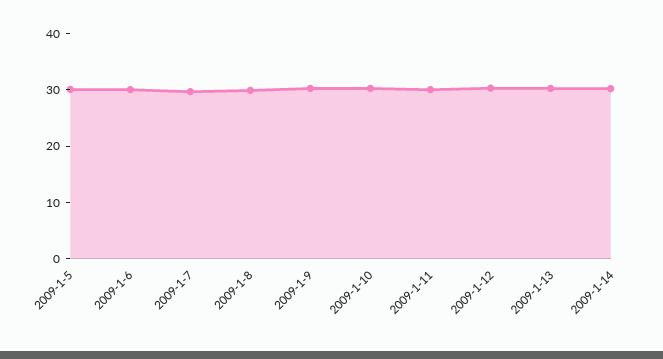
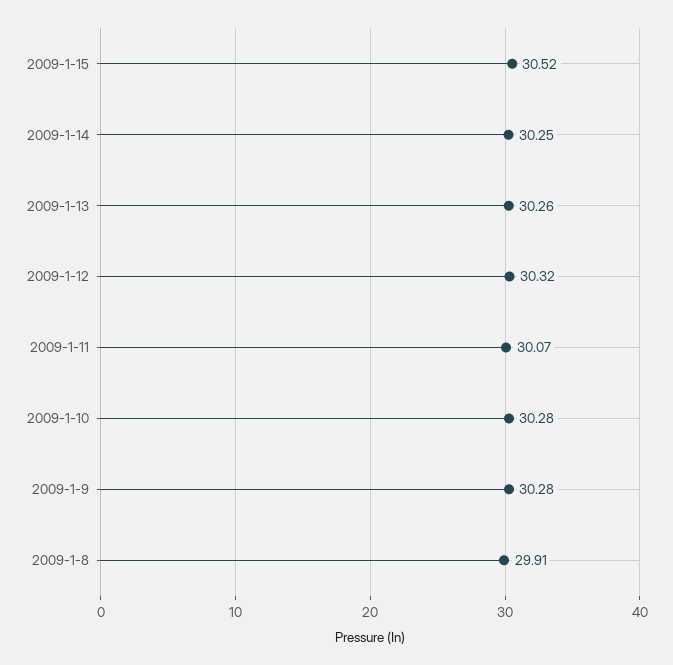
2009-1-5: 30 -> none
2009-1-6: 30 -> none
2009-1-7: 30 -> none
2009-1-15: none -> 30.52

